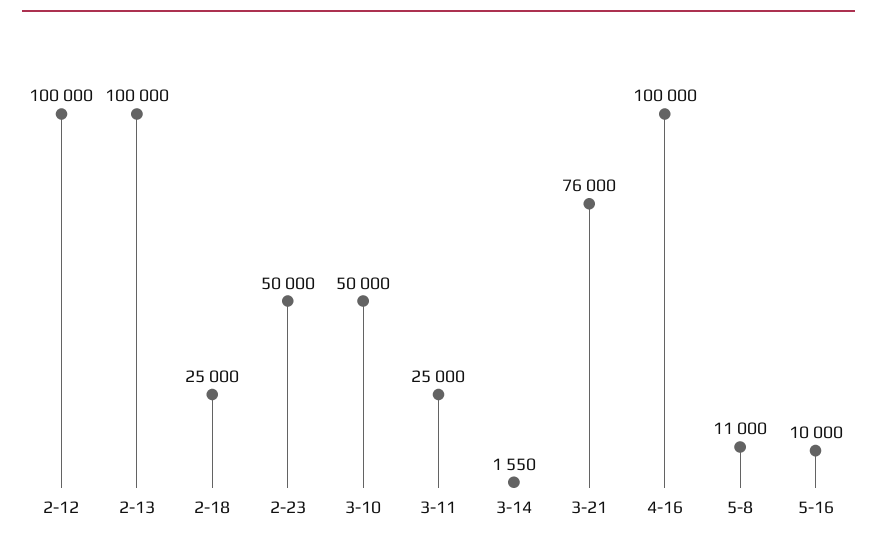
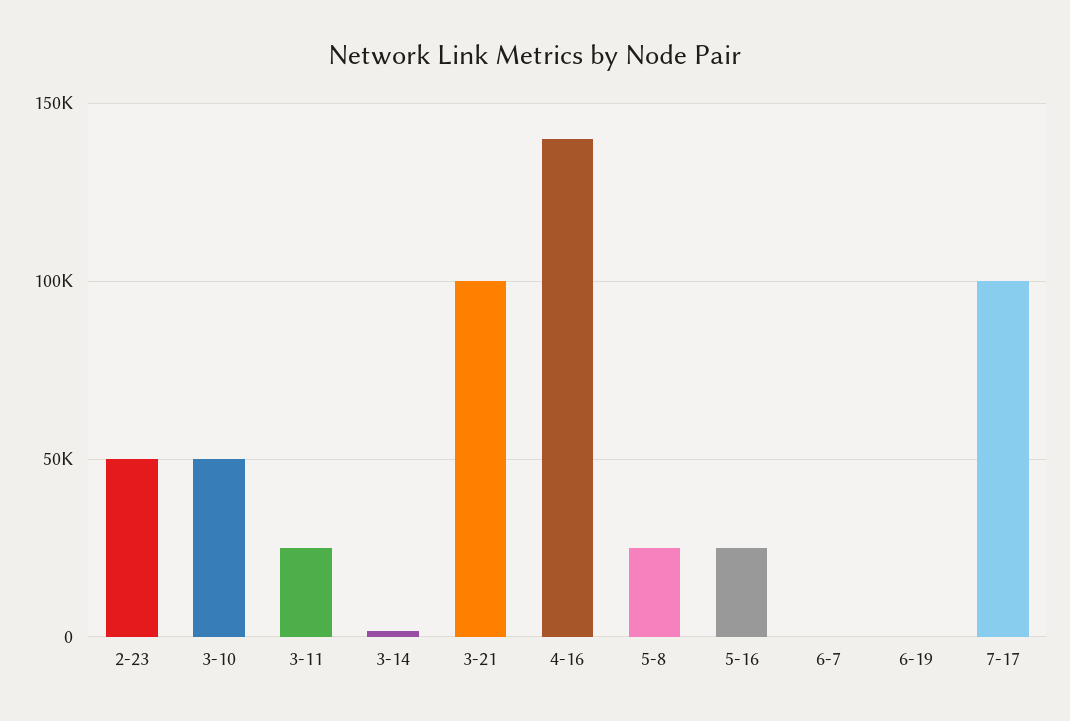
2-12: 100000 -> none
2-13: 100000 -> none
2-18: 25000 -> none
3-21: 76000 -> 100000
4-16: 100000 -> 140000
5-8: 11000 -> 25000
5-16: 10000 -> 25000
6-7: none -> 0
6-19: none -> 0
7-17: none -> 100000

